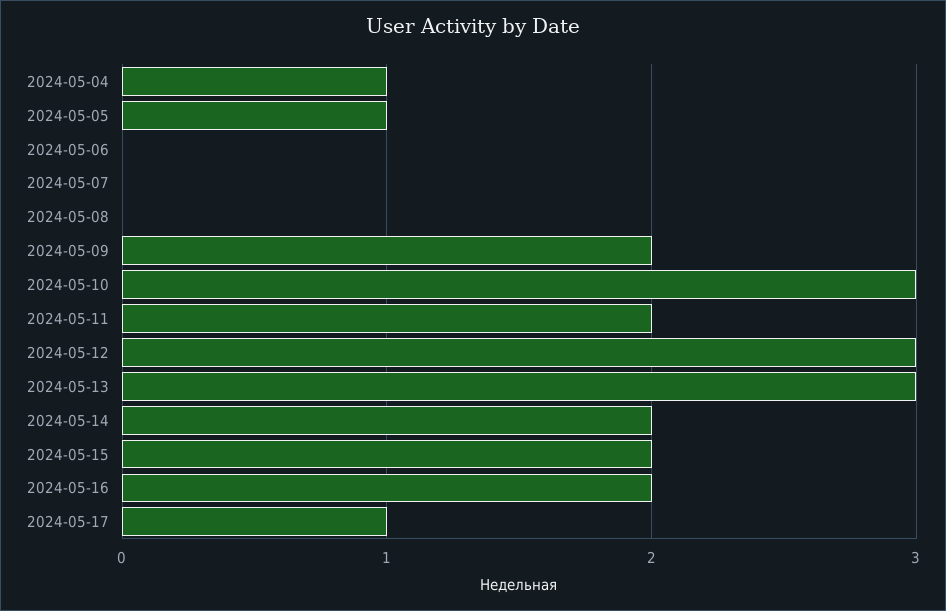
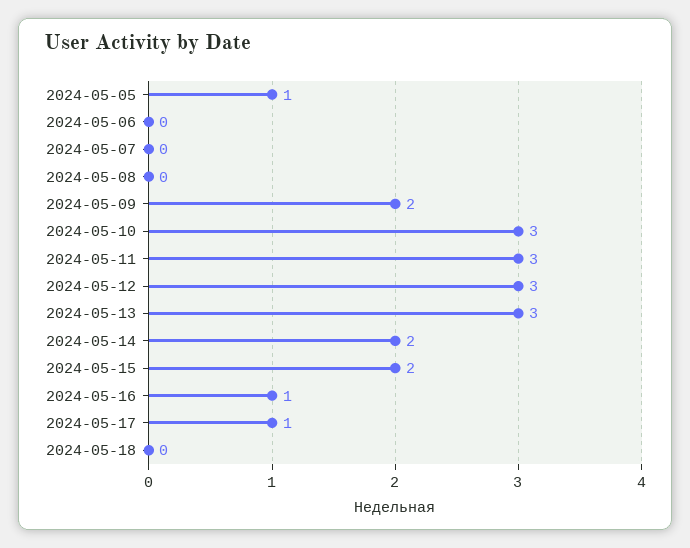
2024-05-04: 1 -> none
2024-05-11: 2 -> 3
2024-05-16: 2 -> 1
2024-05-18: none -> 0

